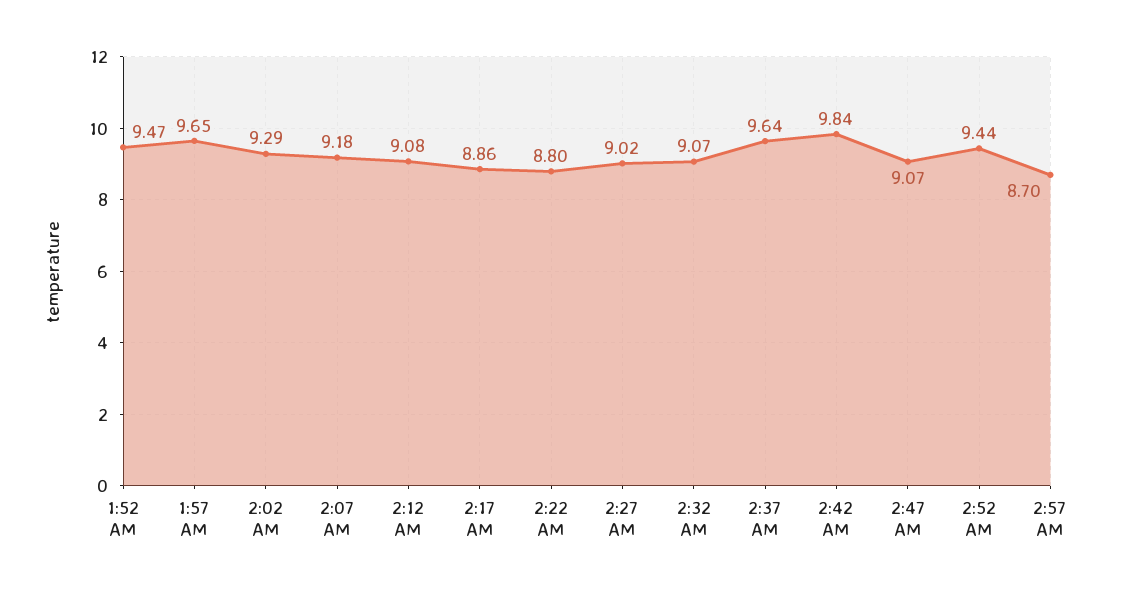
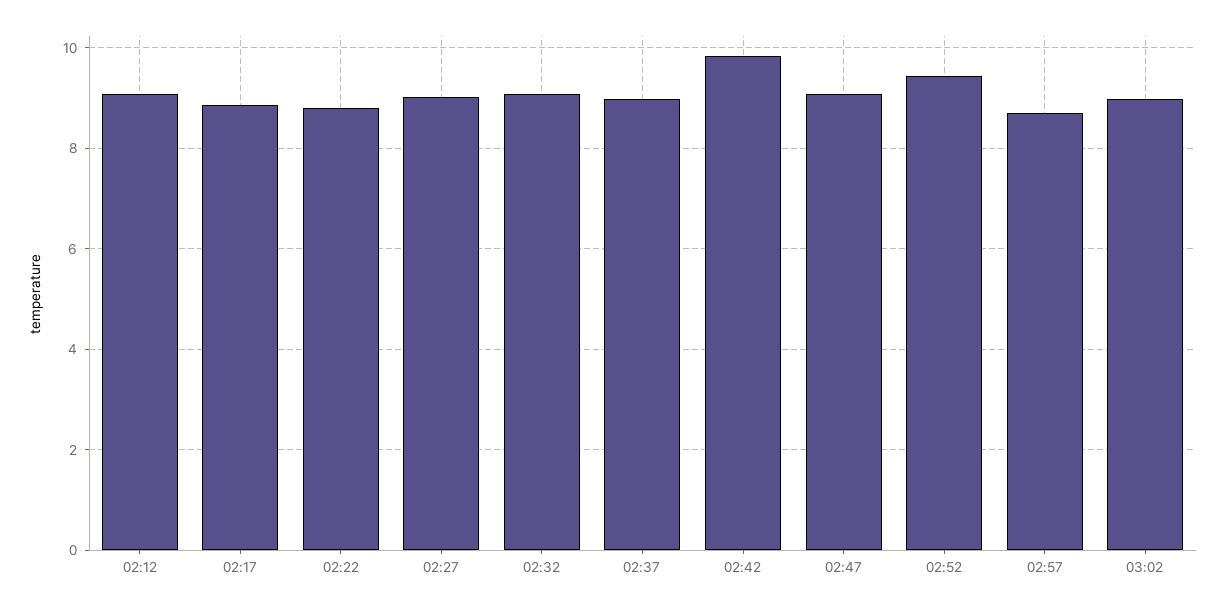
1:52 AM: 9.47 -> none
1:57 AM: 9.65 -> none
2:02 AM: 9.29 -> none
2:07 AM: 9.18 -> none
2:37 AM: 9.64 -> 9
03:02: none -> 9

